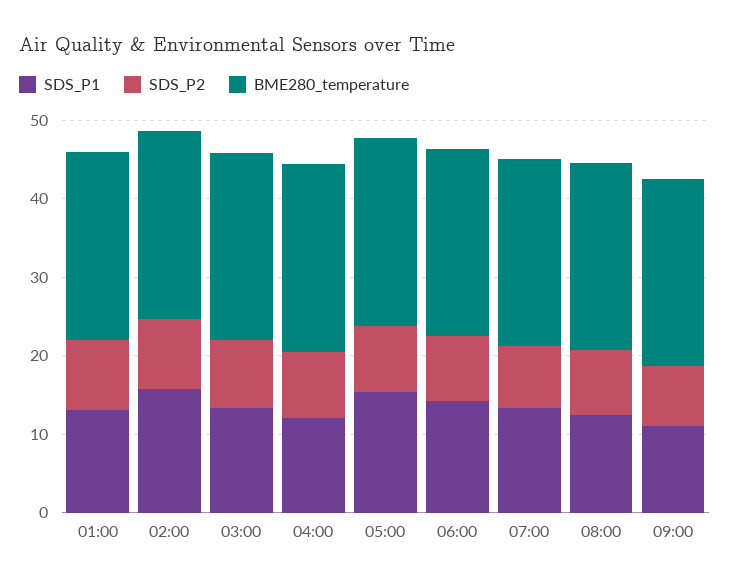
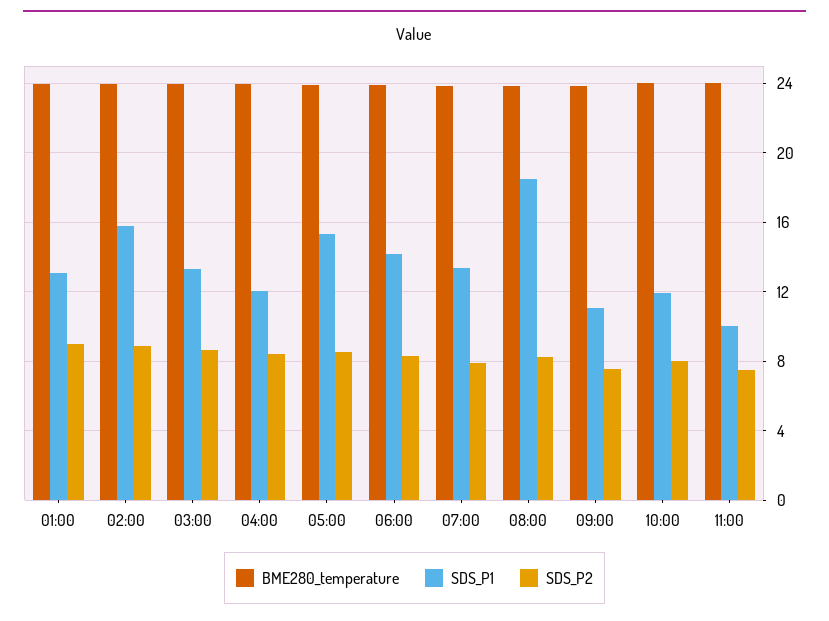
SDS_P1, 08:00: 12 -> 18.5
BME280_temperature, 10:00: none -> 24
SDS_P1, 10:00: none -> 12
SDS_P2, 10:00: none -> 8
BME280_temperature, 11:00: none -> 24
SDS_P1, 11:00: none -> 10
SDS_P2, 11:00: none -> 7.5

